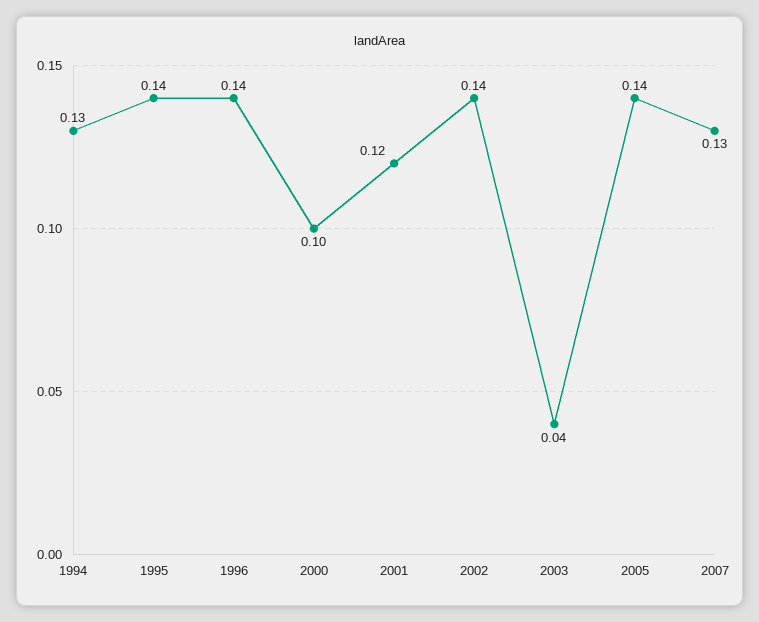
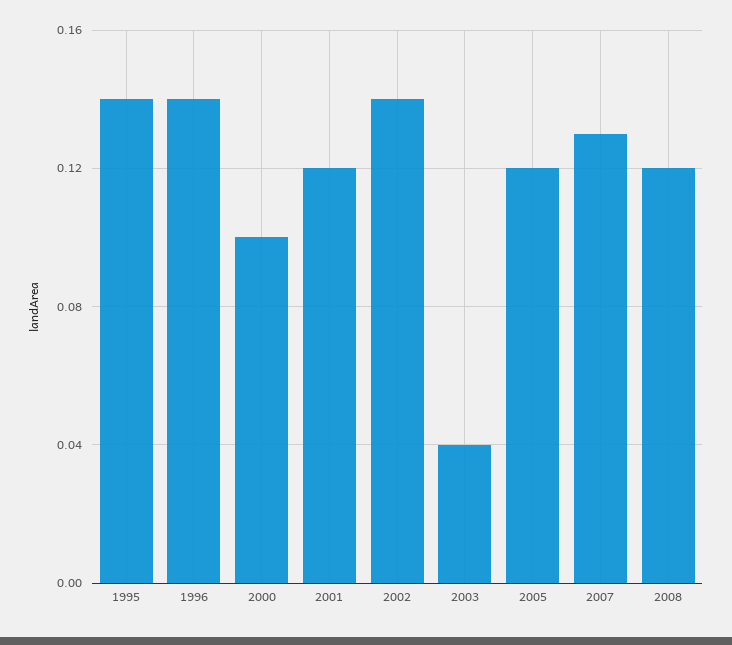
1994: 0.13 -> none
2005: 0.14 -> 0.12
2008: none -> 0.12

